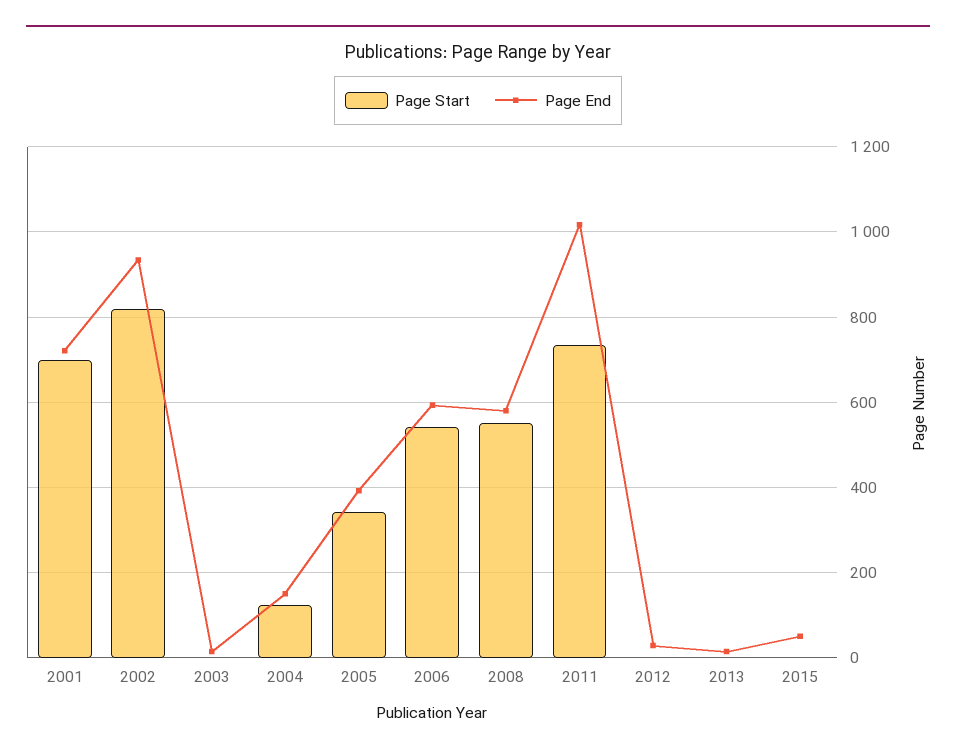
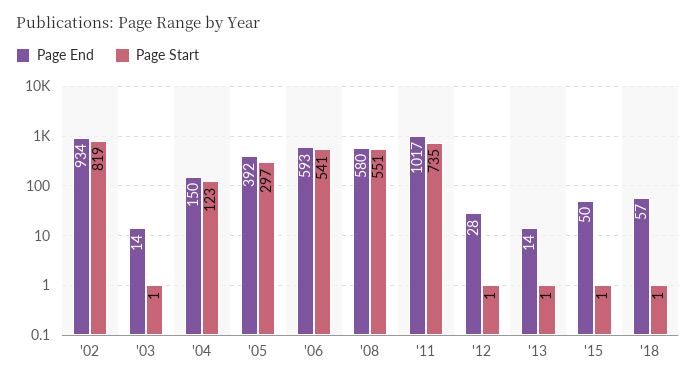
Page Start, 2001: 700 -> none
Page End, 2001: 720 -> none
Page Start, 2005: 340 -> 297
Page End, '18: none -> 57
Page Start, '18: none -> 1

